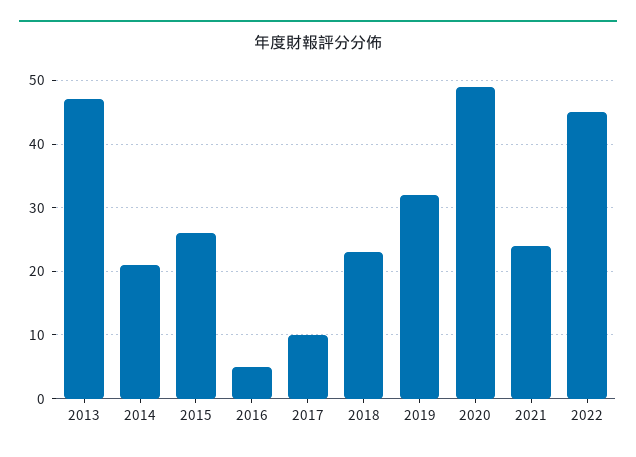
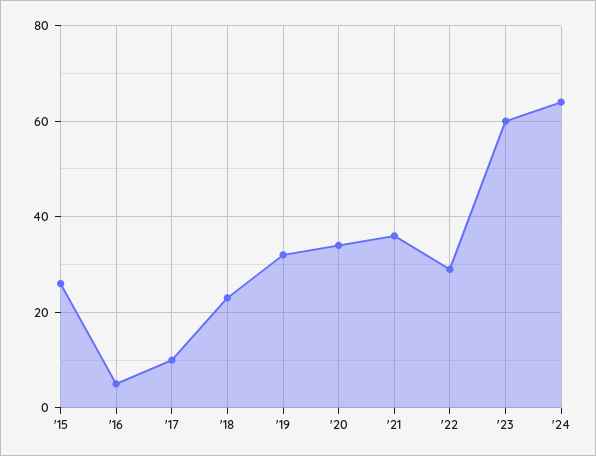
2013: 47 -> none
2014: 21 -> none
2020: 49 -> 35
2021: 24 -> 35
2022: 45 -> 30
'23: none -> 60
'24: none -> 65

